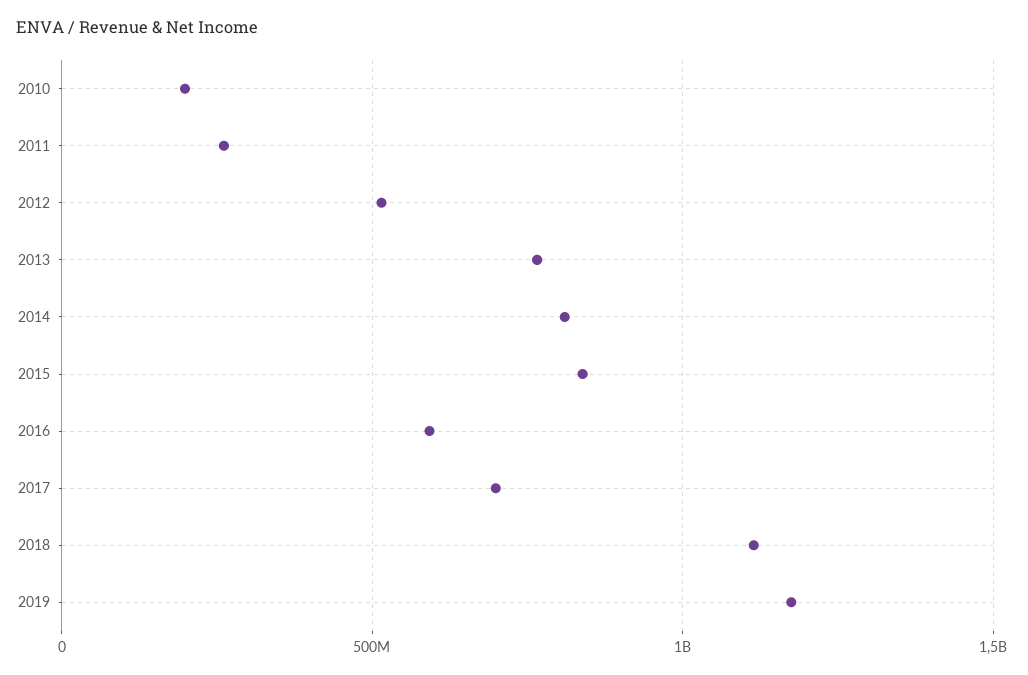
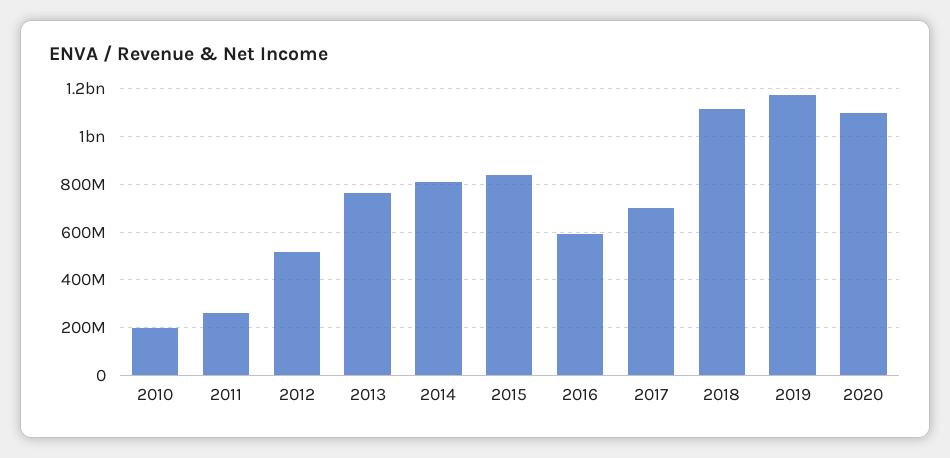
2020: none -> 1100000000

